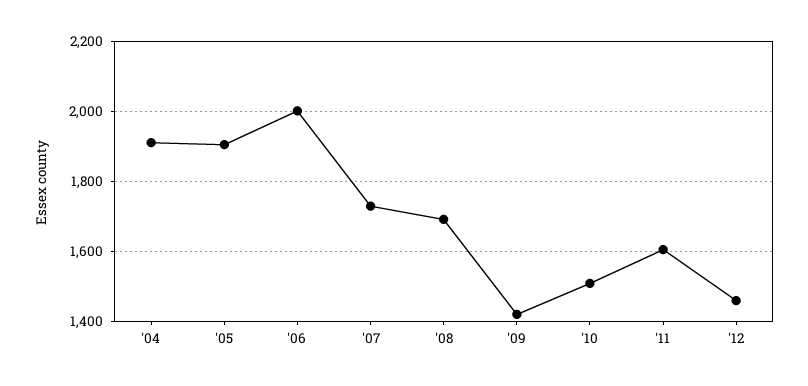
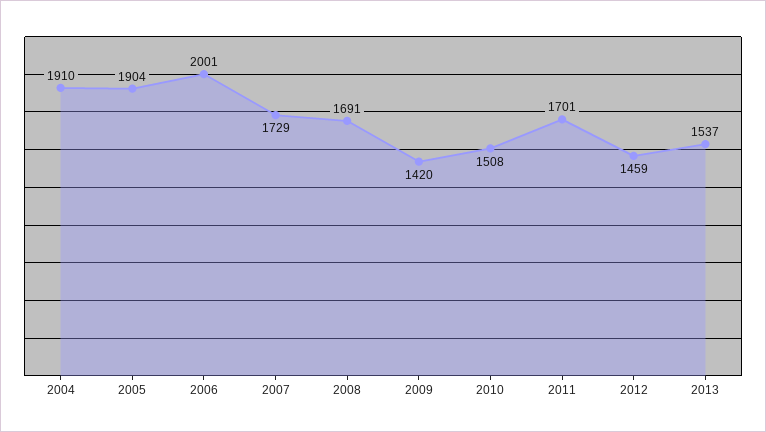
'11: 1600 -> 1701
2013: none -> 1537

